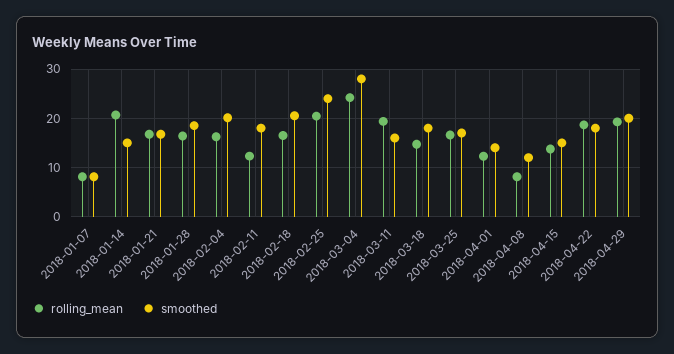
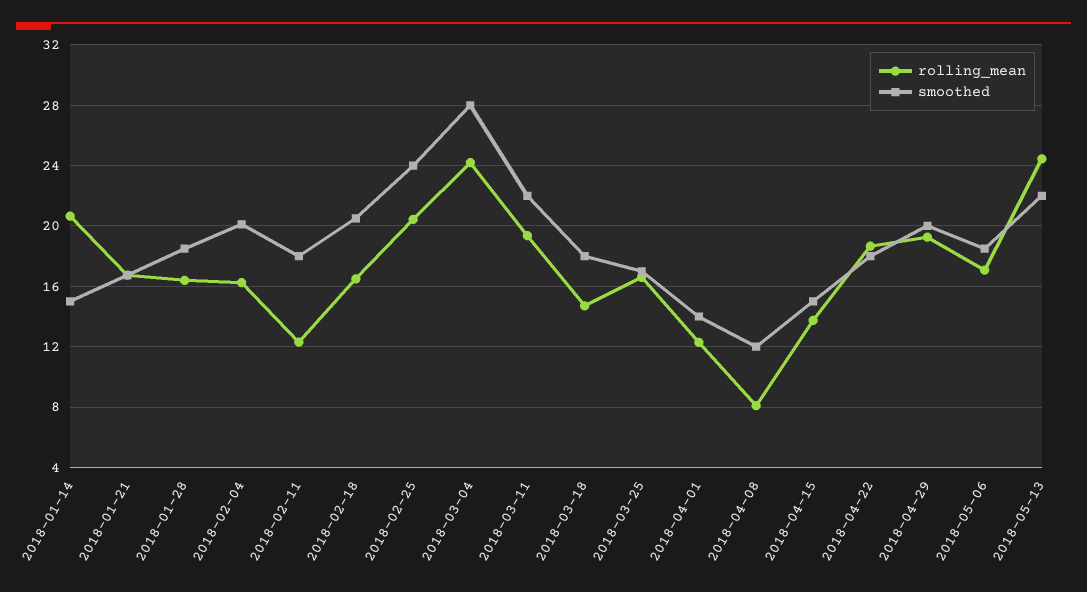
rolling_mean, 2018-01-07: 8 -> none
smoothed, 2018-01-07: 8 -> none
smoothed, 2018-03-11: 16 -> 22
rolling_mean, 2018-05-06: none -> 17
smoothed, 2018-05-06: none -> 18.5
rolling_mean, 2018-05-13: none -> 24.5
smoothed, 2018-05-13: none -> 22

